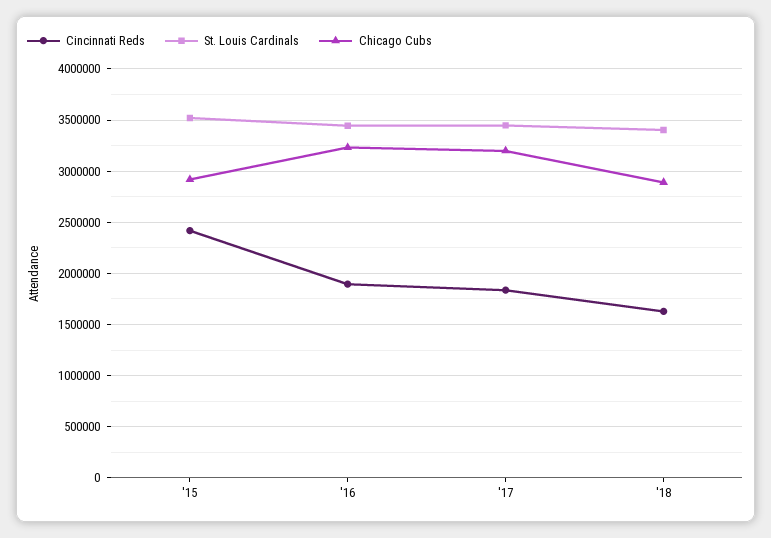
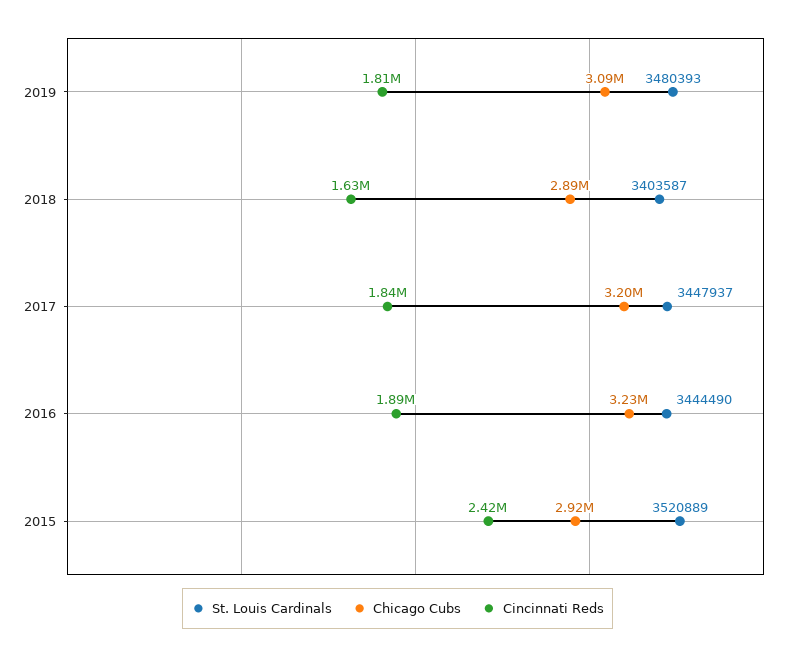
St. Louis Cardinals, 2019: none -> 3480393
Chicago Cubs, 2019: none -> 3090000
Cincinnati Reds, 2019: none -> 1810000

